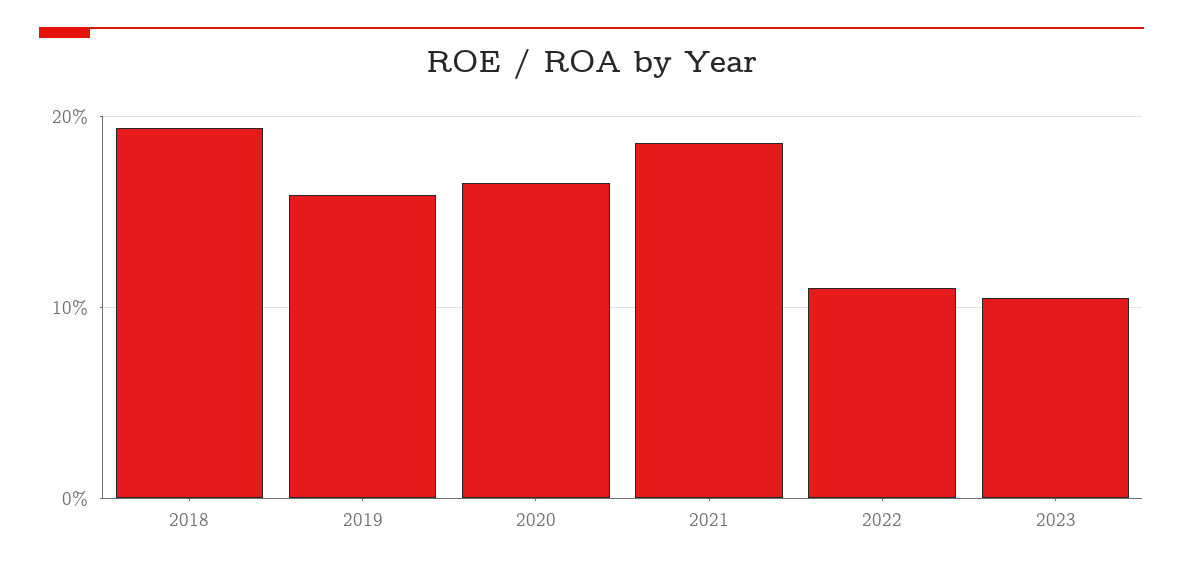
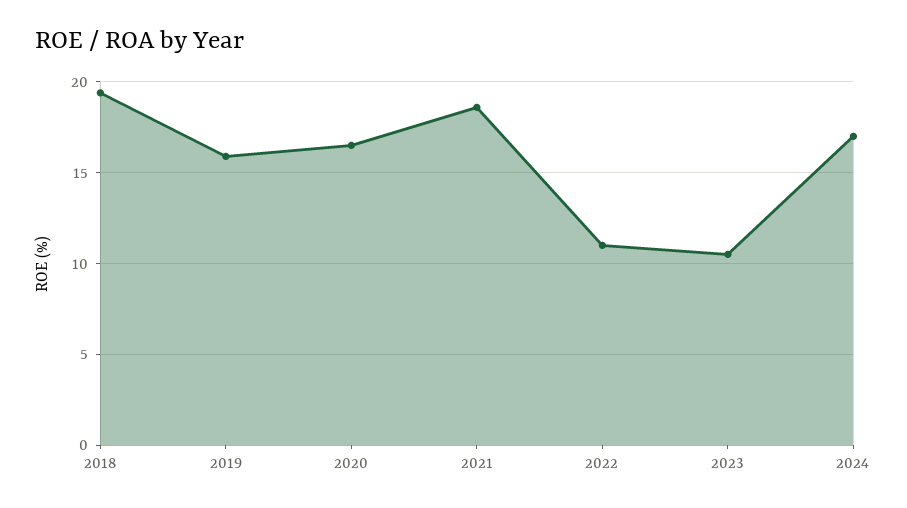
2024: none -> 17

